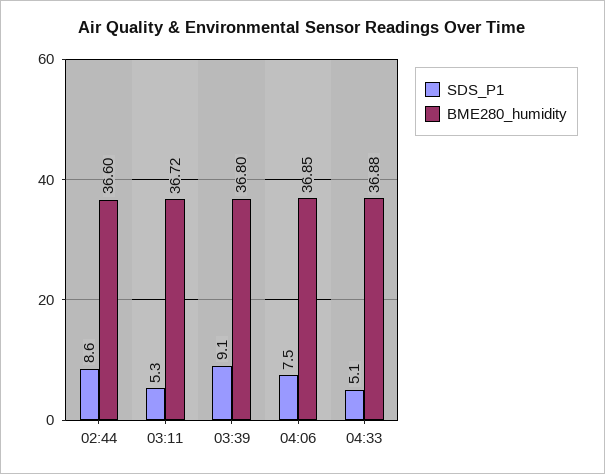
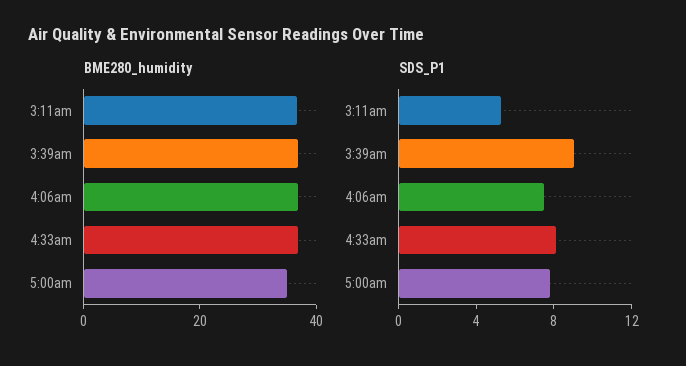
SDS_P1, 02:44: 8.6 -> none
BME280_humidity, 02:44: 36.6 -> none
SDS_P1, 04:33: 5.1 -> 8
BME280_humidity, 5:00am: none -> 35
SDS_P1, 5:00am: none -> 8

